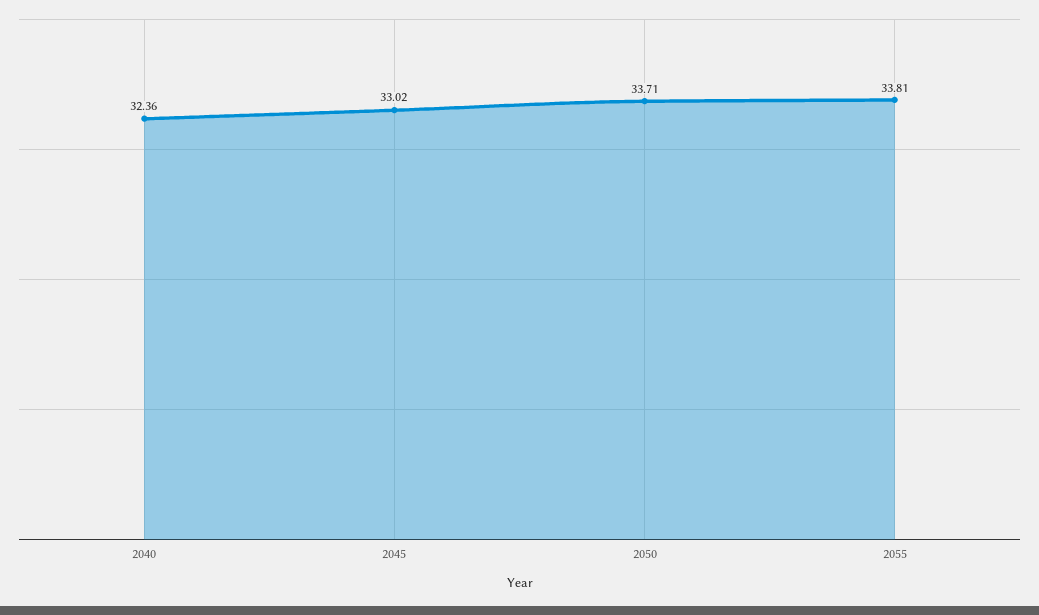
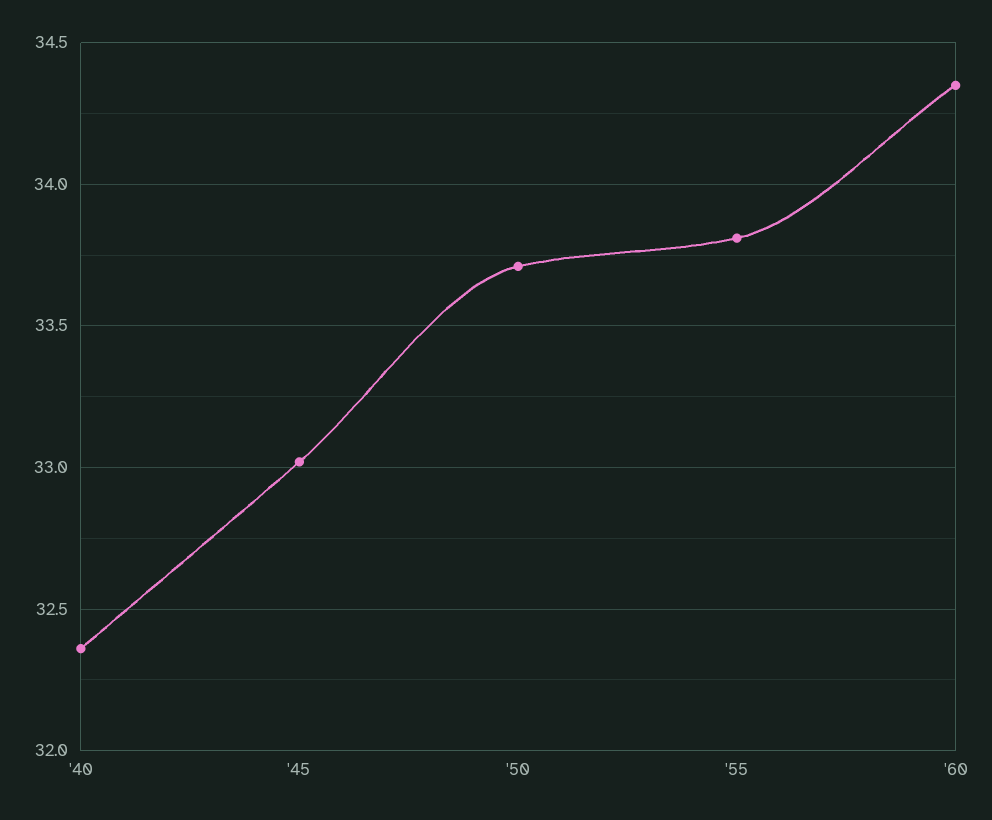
'60: none -> 34.35

